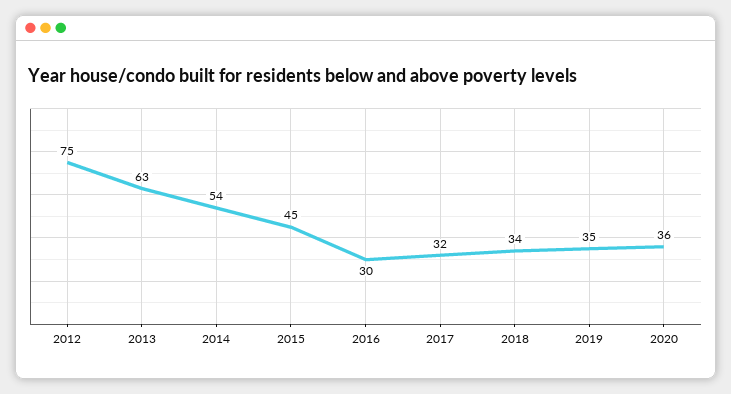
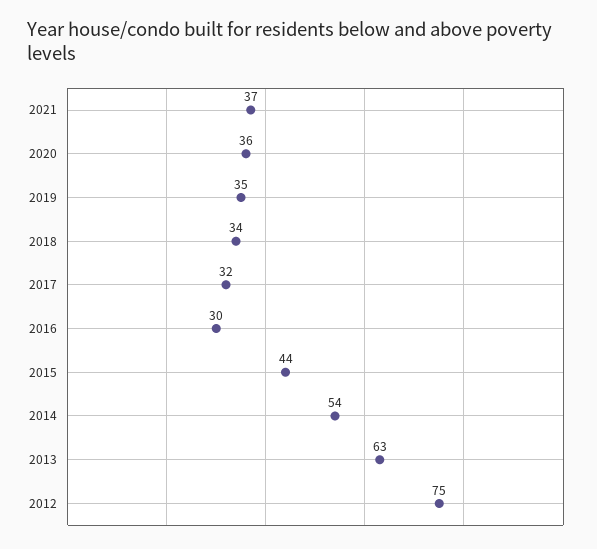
2015: 45 -> 44
2021: none -> 37

